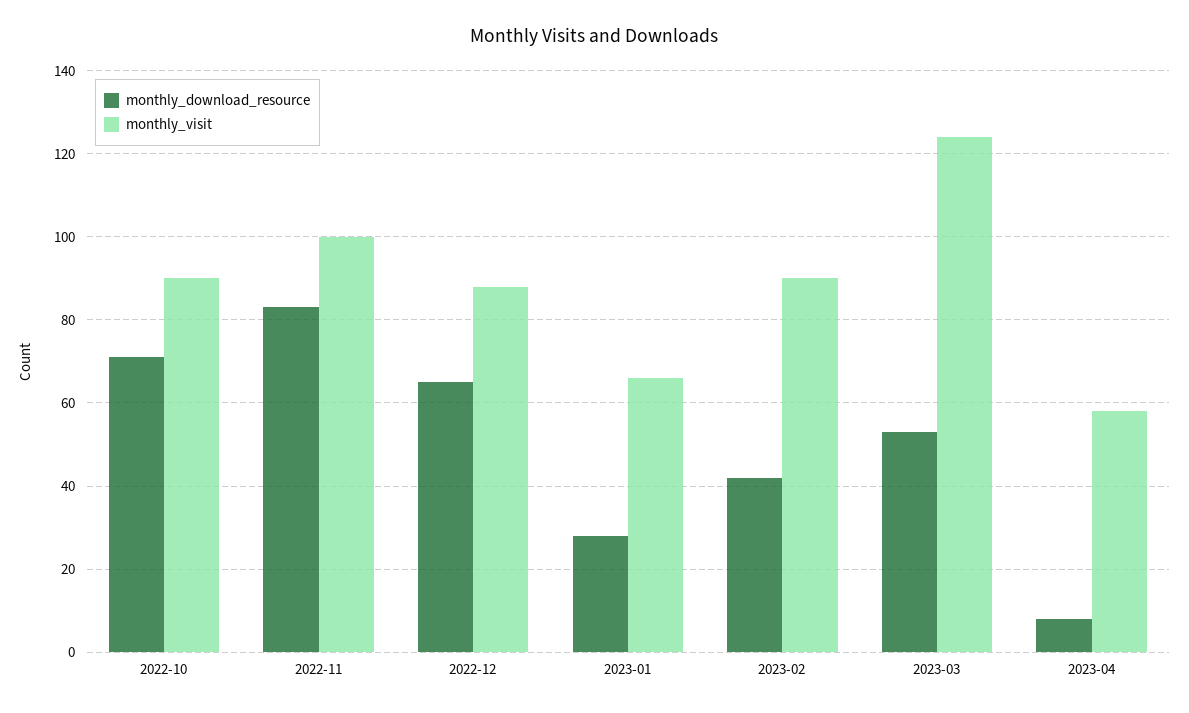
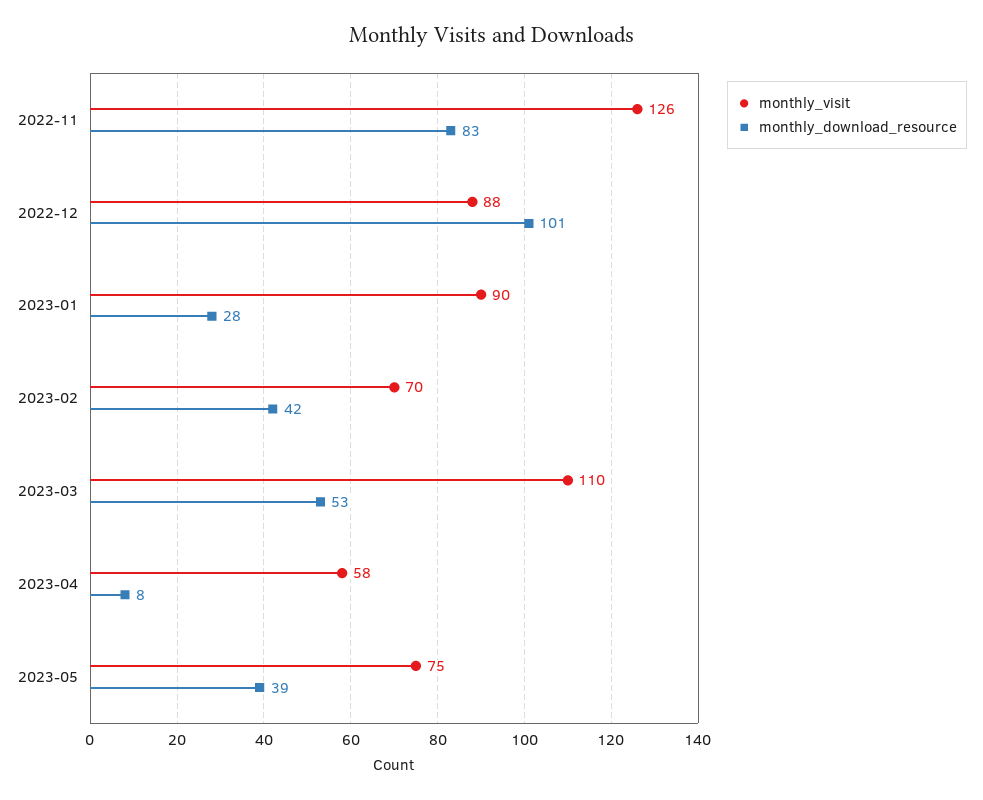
monthly_download_resource, 2022-10: 70 -> none
monthly_visit, 2022-10: 90 -> none
monthly_visit, 2022-11: 100 -> 126
monthly_download_resource, 2022-12: 65 -> 101
monthly_visit, 2023-01: 65 -> 90
monthly_visit, 2023-02: 90 -> 70
monthly_visit, 2023-03: 125 -> 110
monthly_visit, 2023-05: none -> 75
monthly_download_resource, 2023-05: none -> 39

